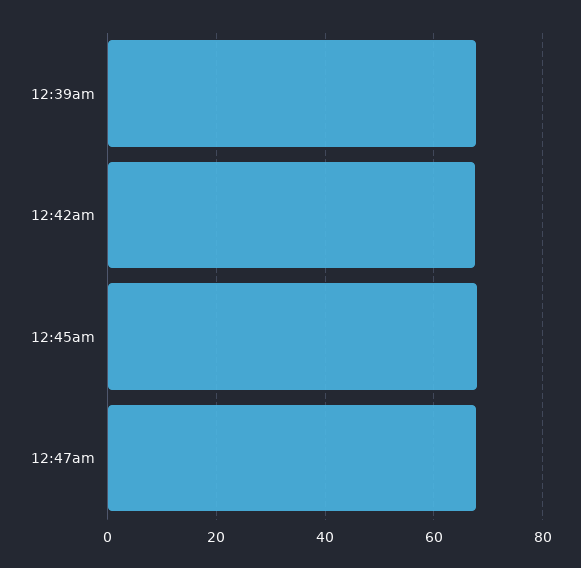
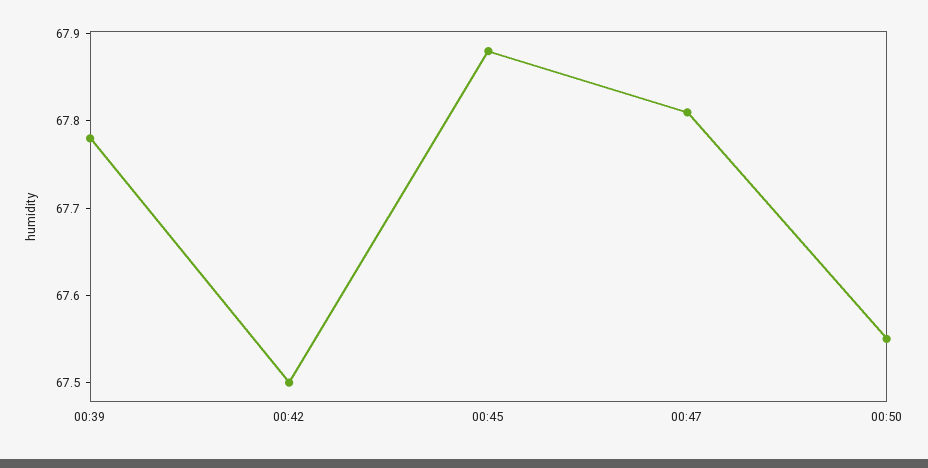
00:50: none -> 67.55

